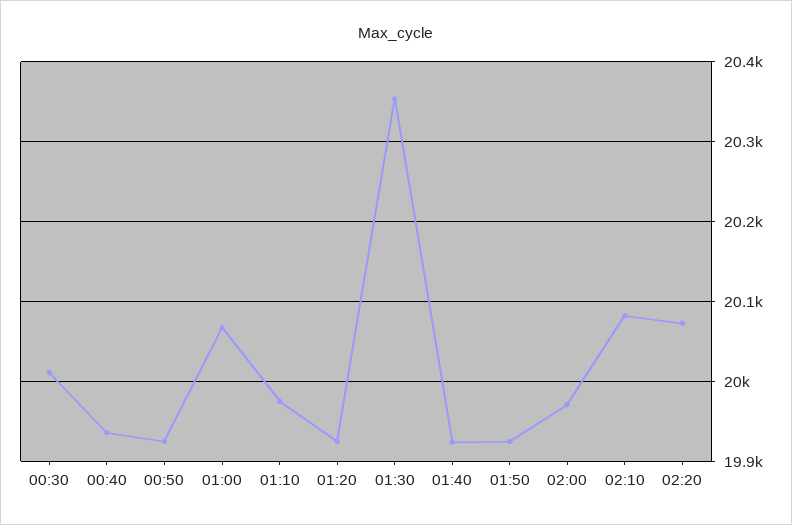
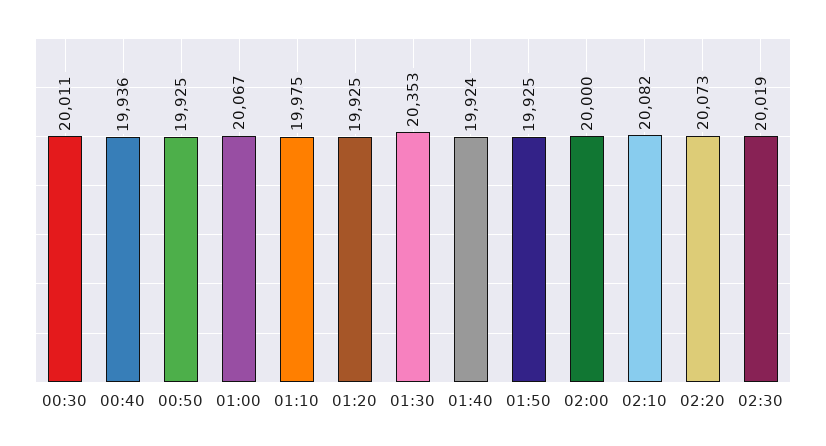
02:00: 19970 -> 20000
02:30: none -> 20019

